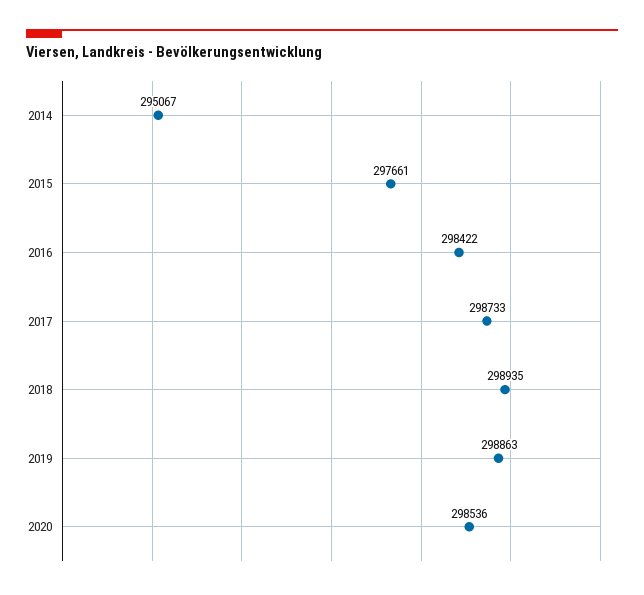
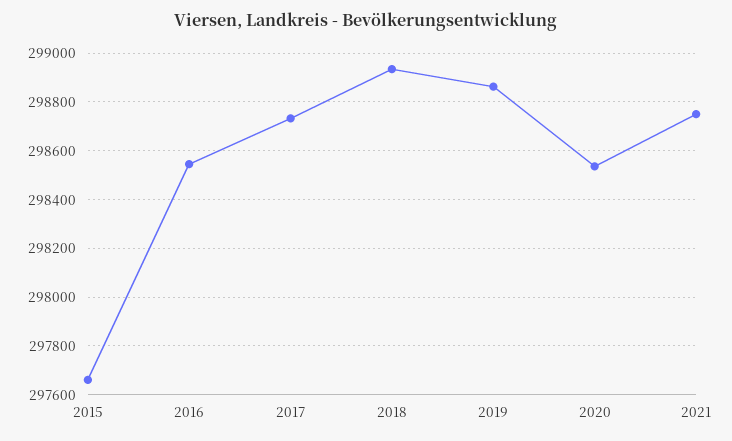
2014: 295067 -> none
2016: 298422 -> 298550
2021: none -> 298750

